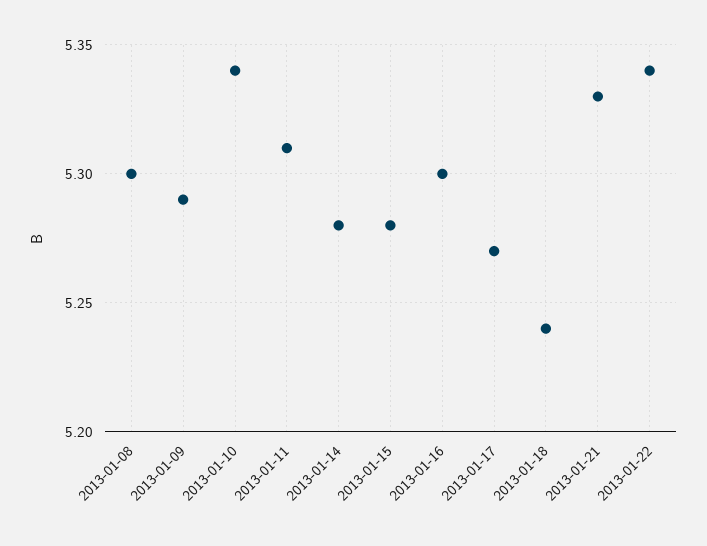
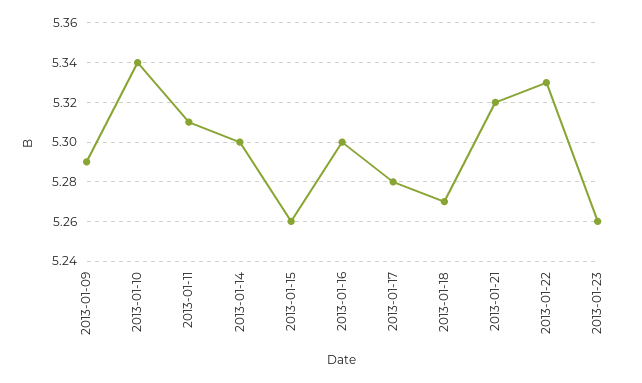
2013-01-08: 5.3 -> none
2013-01-14: 5.28 -> 5.3
2013-01-15: 5.28 -> 5.26
2013-01-17: 5.27 -> 5.28
2013-01-18: 5.24 -> 5.27
2013-01-21: 5.33 -> 5.32
2013-01-22: 5.34 -> 5.33
2013-01-23: none -> 5.26

